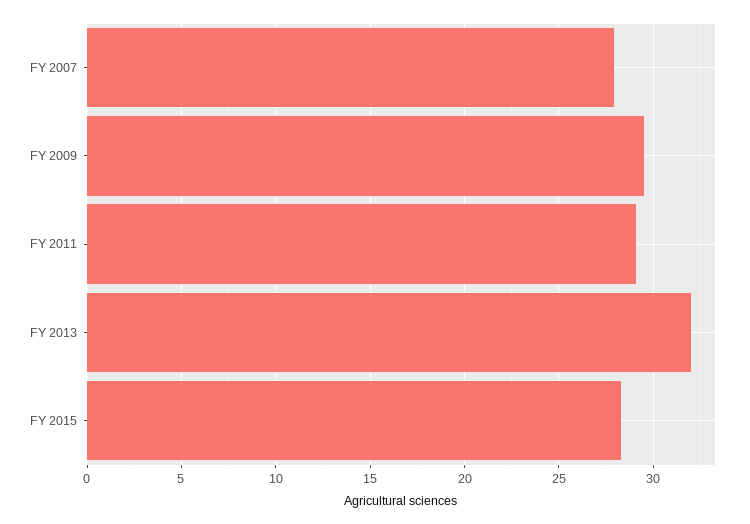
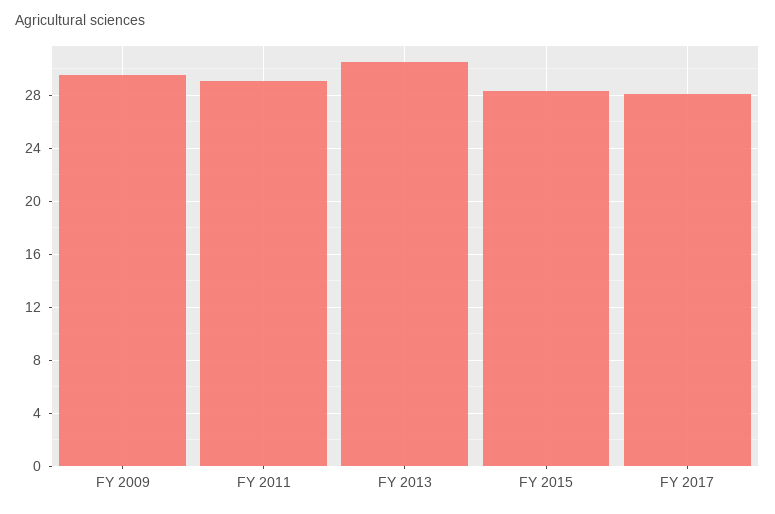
FY 2007: 28 -> none
FY 2013: 32 -> 30.5
FY 2017: none -> 28

